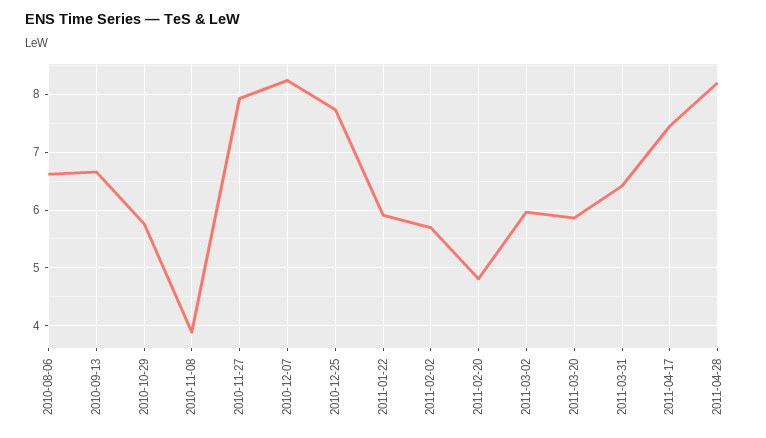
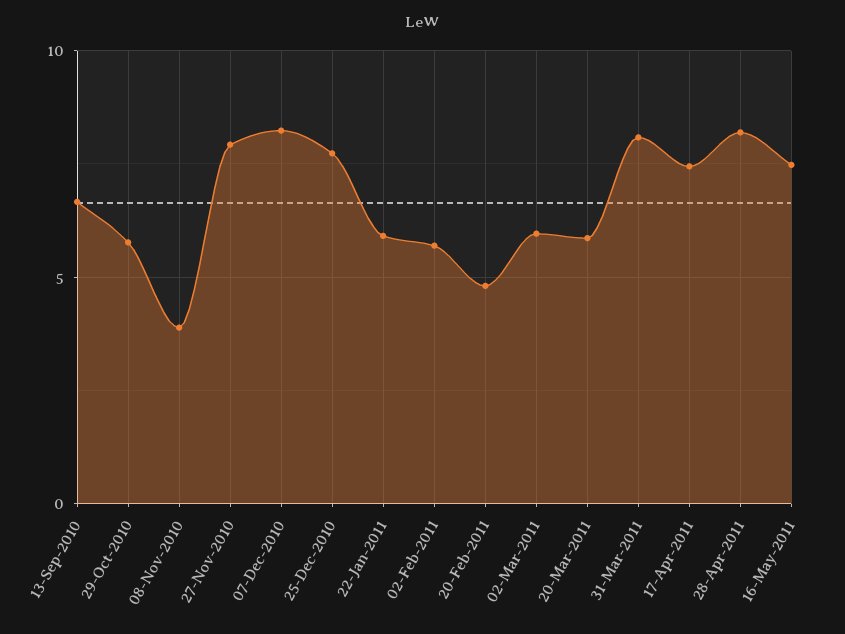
2010-08-06: 6.6 -> none
2011-03-31: 6.4 -> 8
16-May-2011: none -> 7.5

